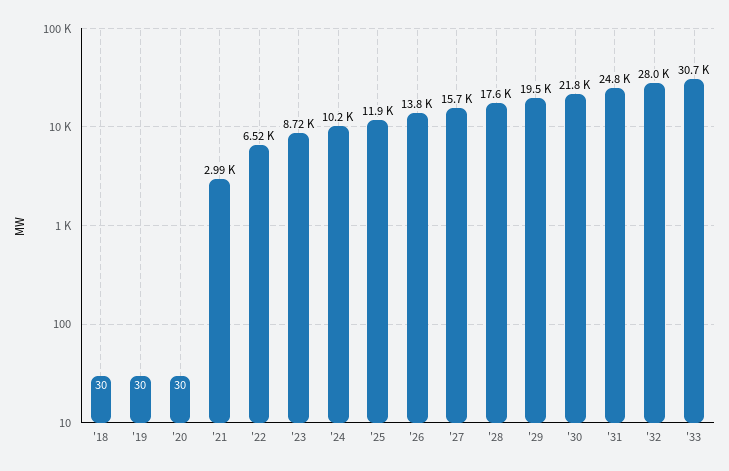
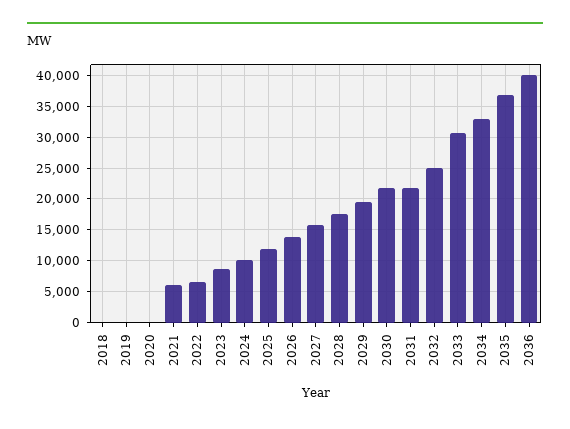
'21: 2990 -> 6000
'31: 24800 -> 22000
'32: 28000 -> 25000
2034: none -> 33000
2035: none -> 37000
2036: none -> 40000

